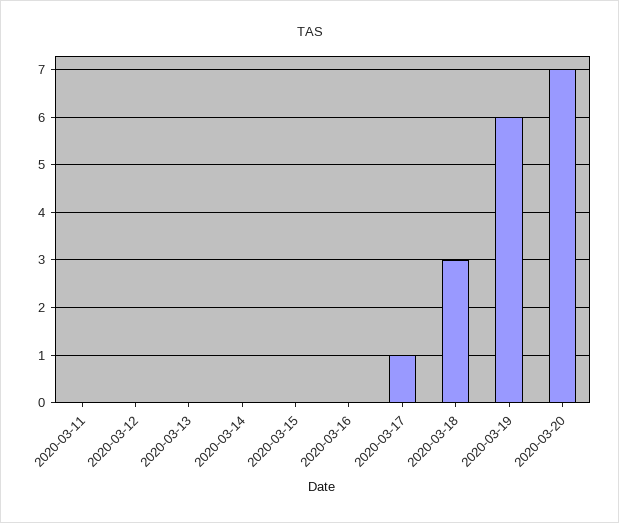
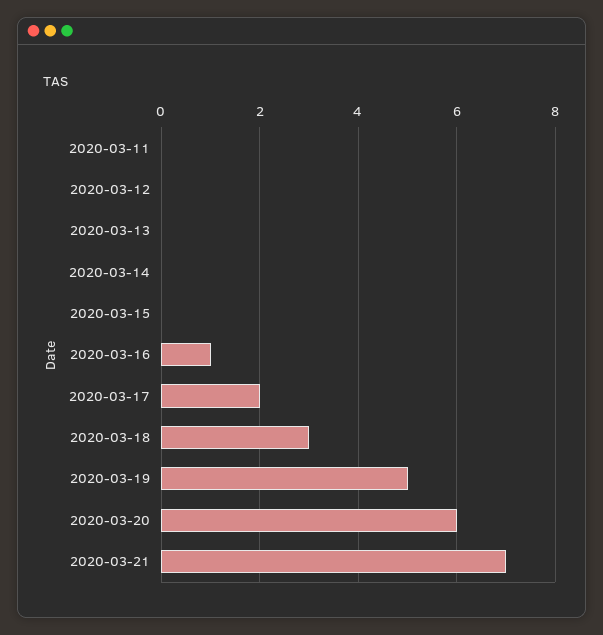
2020-03-16: 0 -> 1
2020-03-17: 1 -> 2
2020-03-19: 6 -> 5
2020-03-20: 7 -> 6
2020-03-21: none -> 7

